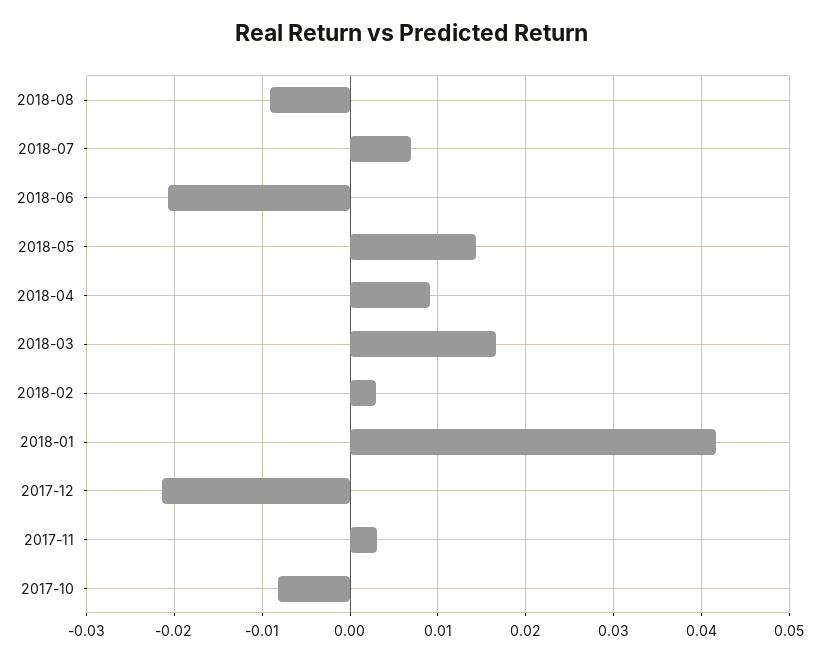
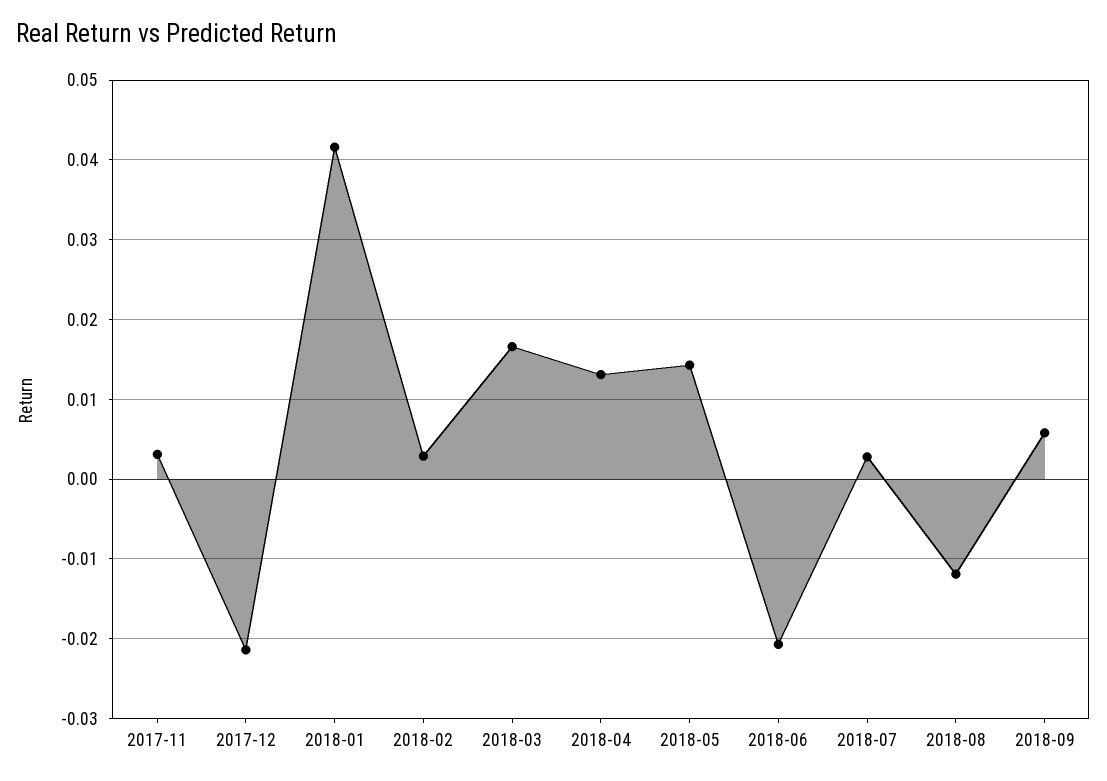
2018-08: -0.009 -> -0.012
2018-07: 0.007 -> 0.003
2018-04: 0.009 -> 0.013
2017-10: -0.008 -> none
2018-09: none -> 0.006

